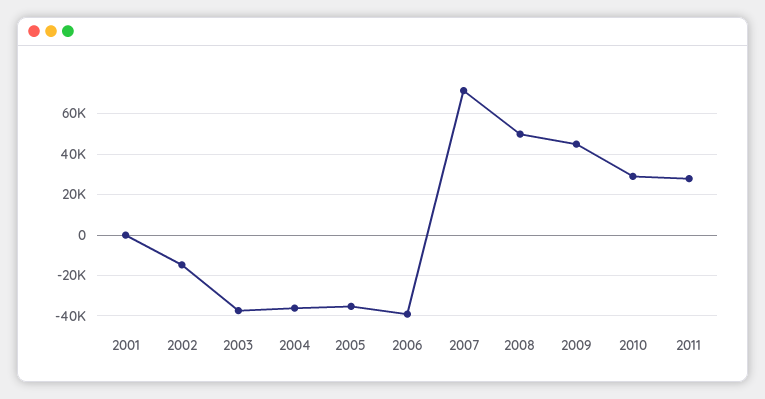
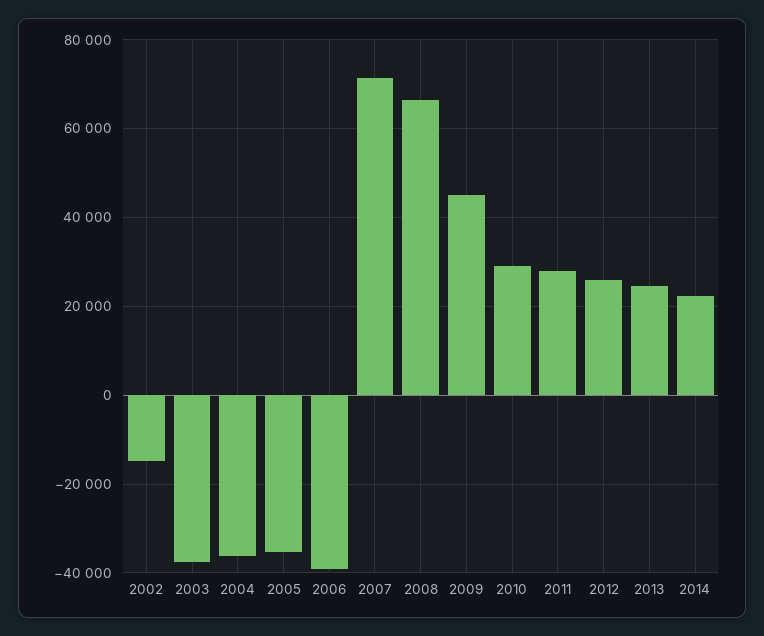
2001: 0 -> none
2008: 50000 -> 66000
2012: none -> 26000
2013: none -> 24000
2014: none -> 22000

